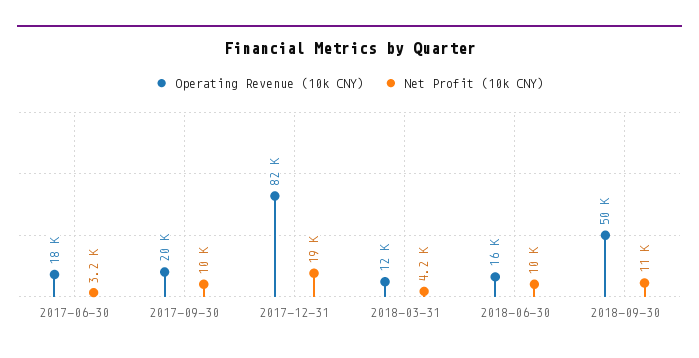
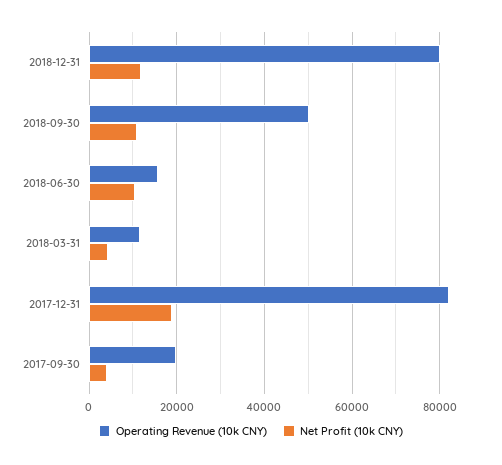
Operating Revenue (10k CNY), 2017-06-30: 18000 -> none
Net Profit (10k CNY), 2017-06-30: 3200 -> none
Net Profit (10k CNY), 2017-09-30: 10000 -> 4000
Operating Revenue (10k CNY), 2018-12-31: none -> 80000
Net Profit (10k CNY), 2018-12-31: none -> 12000

